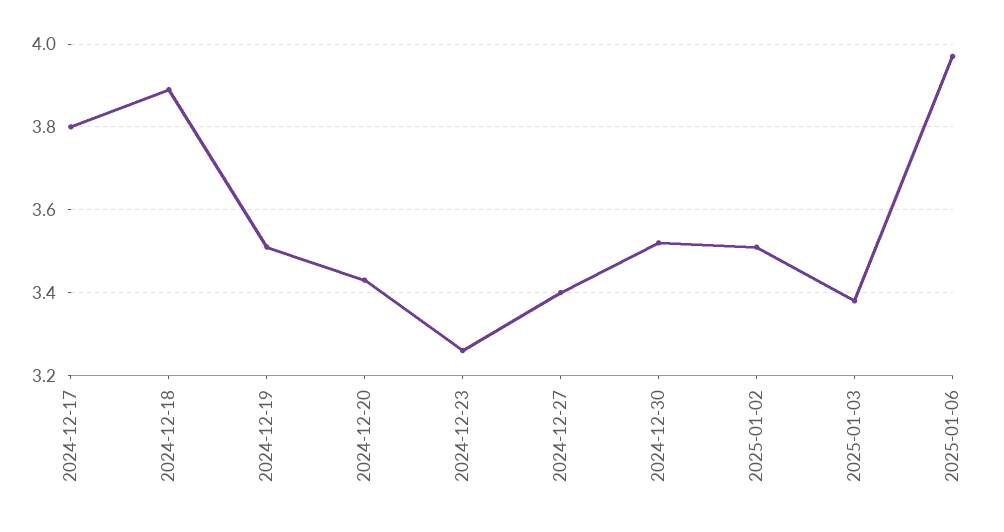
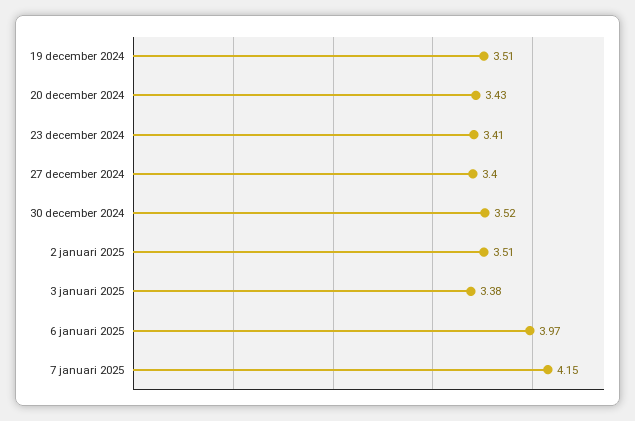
2024-12-17: 3.8 -> none
2024-12-18: 3.9 -> none
2024-12-23: 3.25 -> 3.41
7 januari 2025: none -> 4.15

